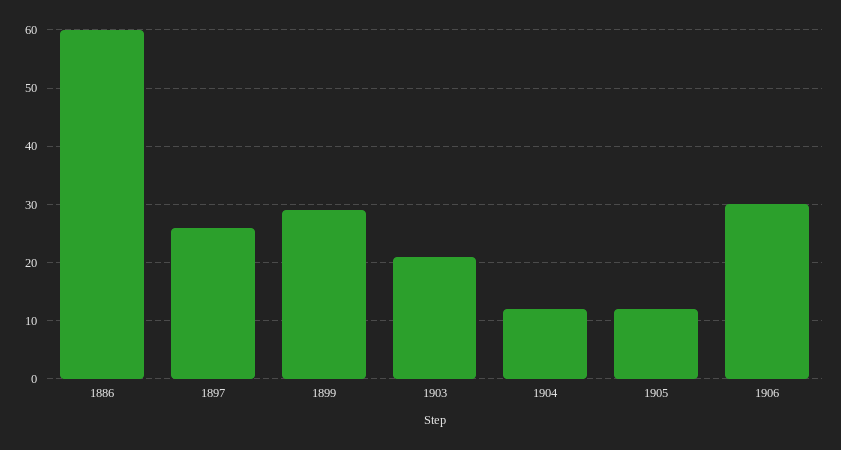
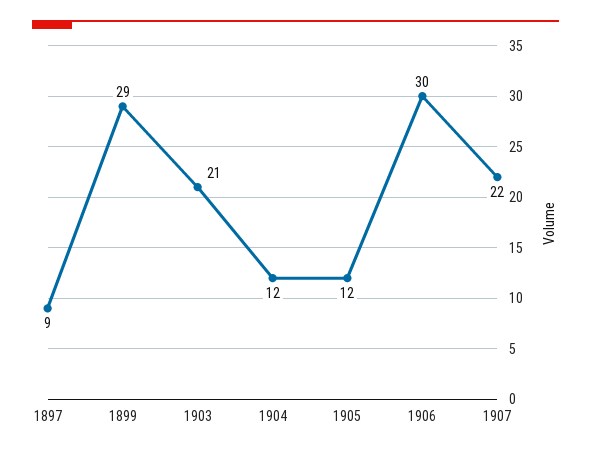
1886: 60 -> none
1897: 25 -> 9
1907: none -> 22

